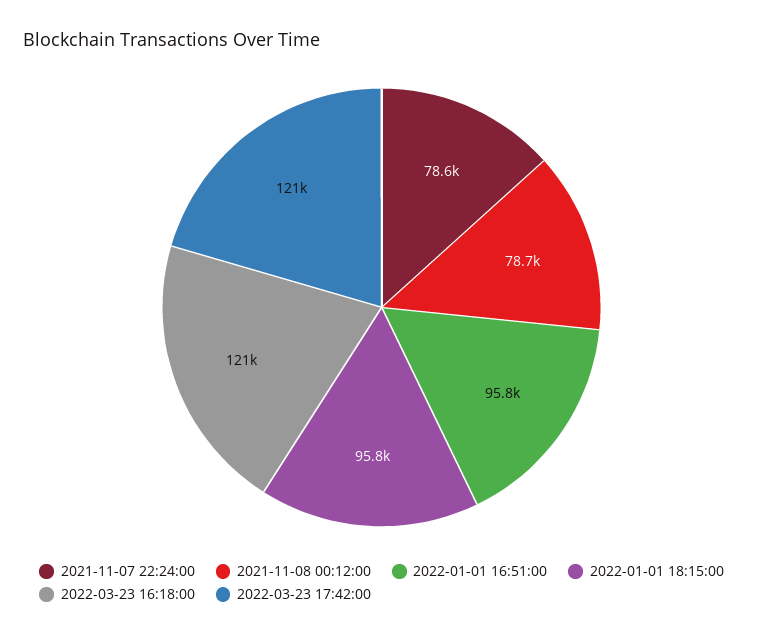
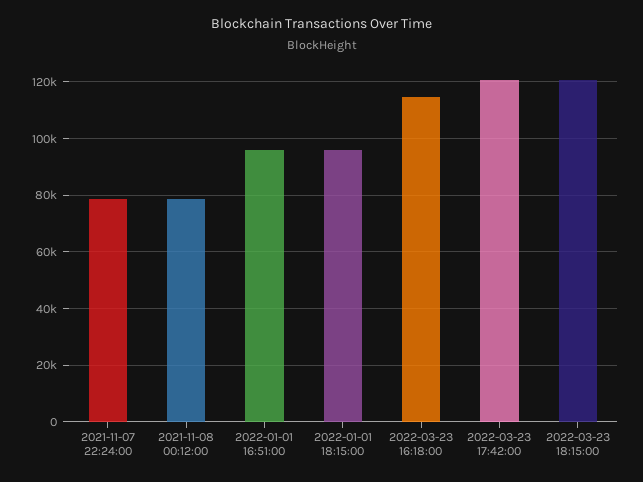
2022-03-23 16:18:00: 121000 -> 115000
2022-03-23 18:15:00: none -> 120000

